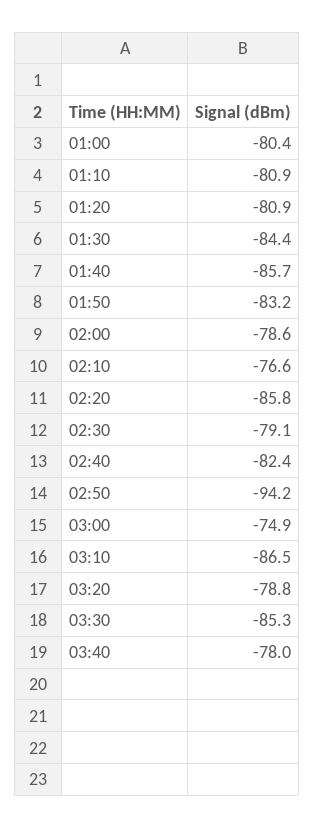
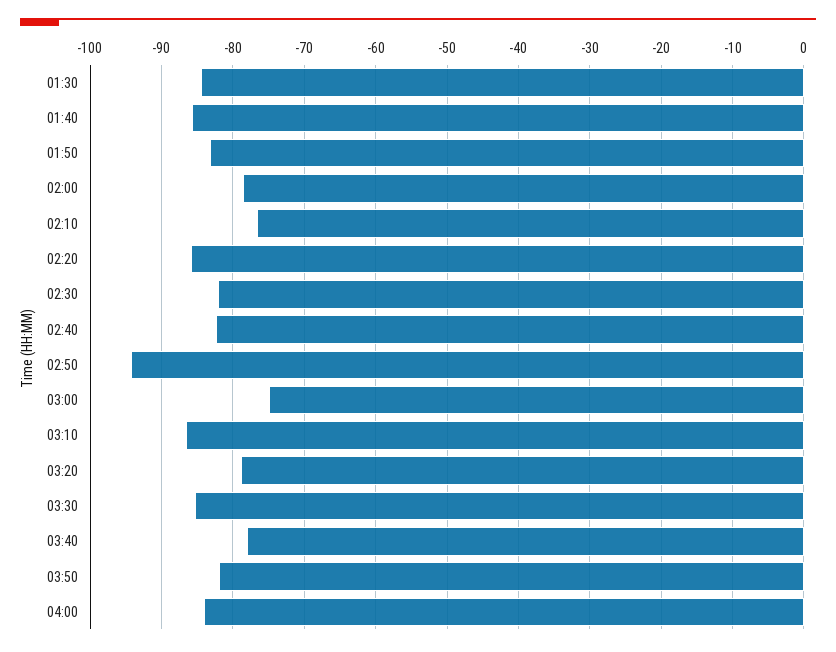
01:00: -80.4 -> none
01:10: -80.9 -> none
01:20: -80.9 -> none
02:30: -79.1 -> -82
03:50: none -> -82
04:00: none -> -84

